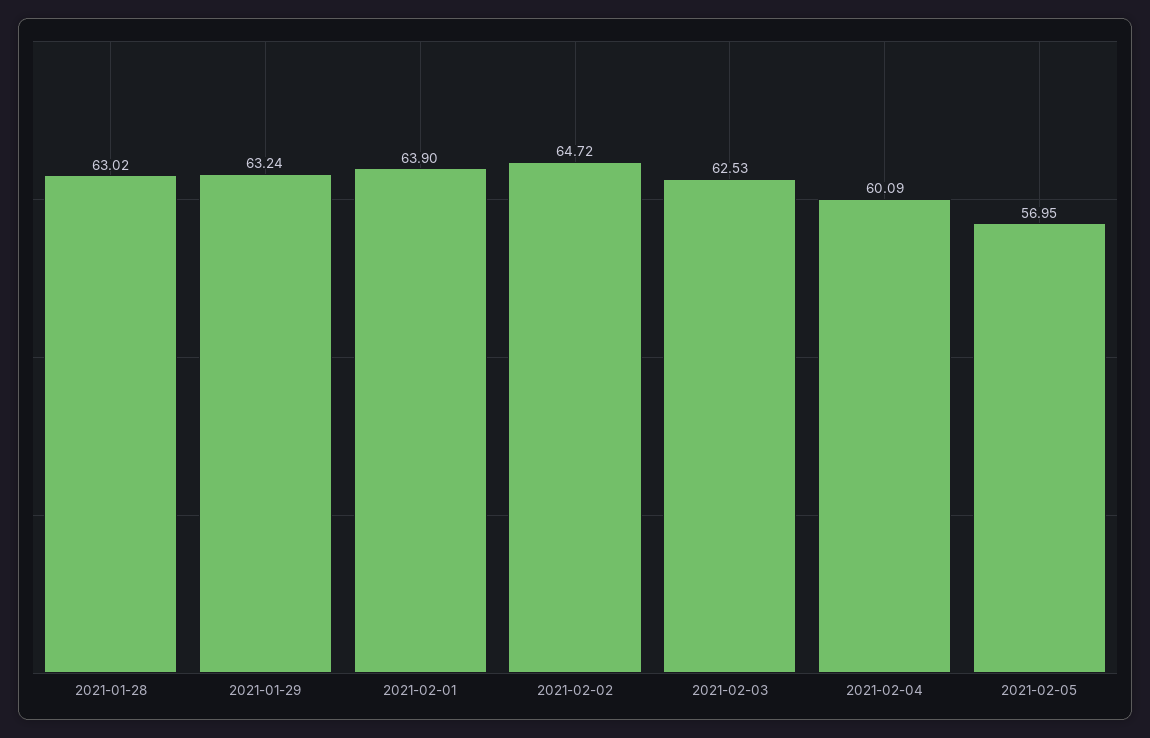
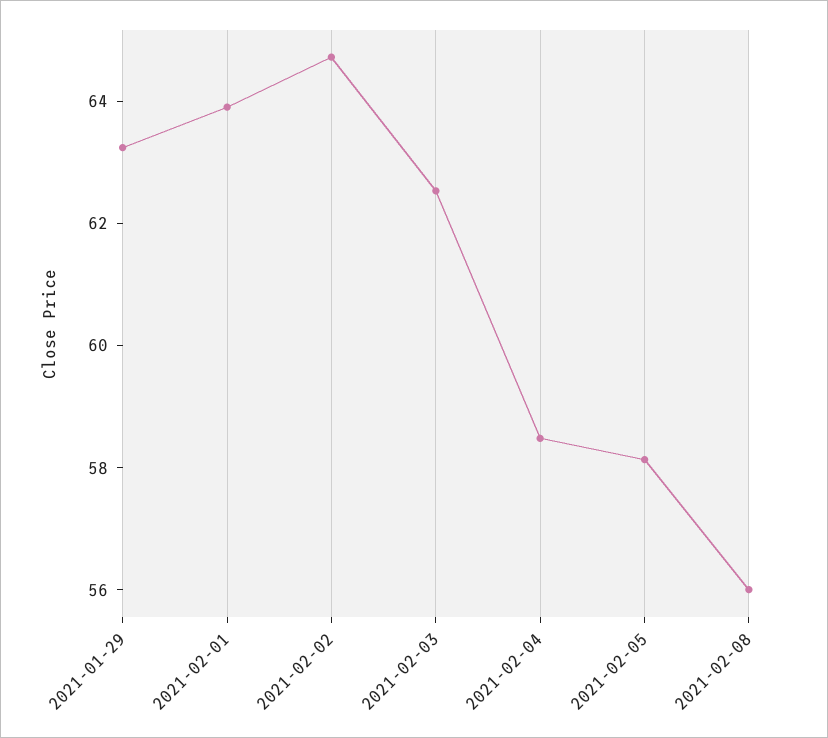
2021-01-28: 63.02 -> none
2021-02-04: 60.09 -> 58.5
2021-02-05: 56.95 -> 58
2021-02-08: none -> 56

